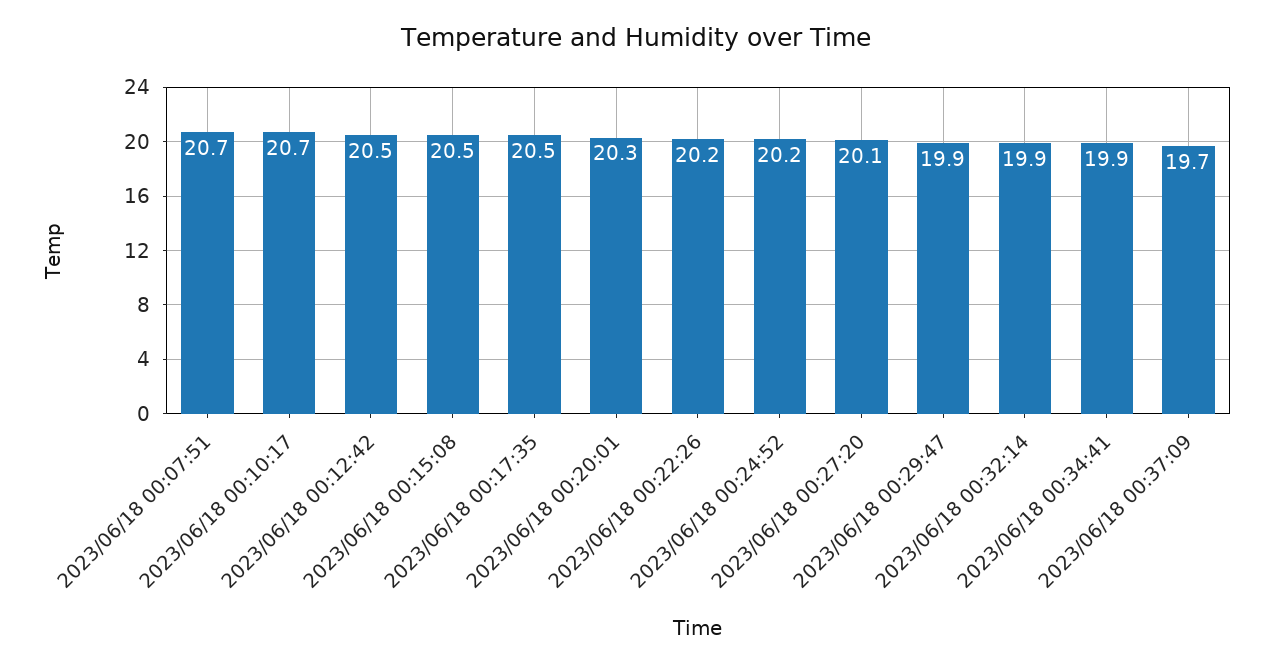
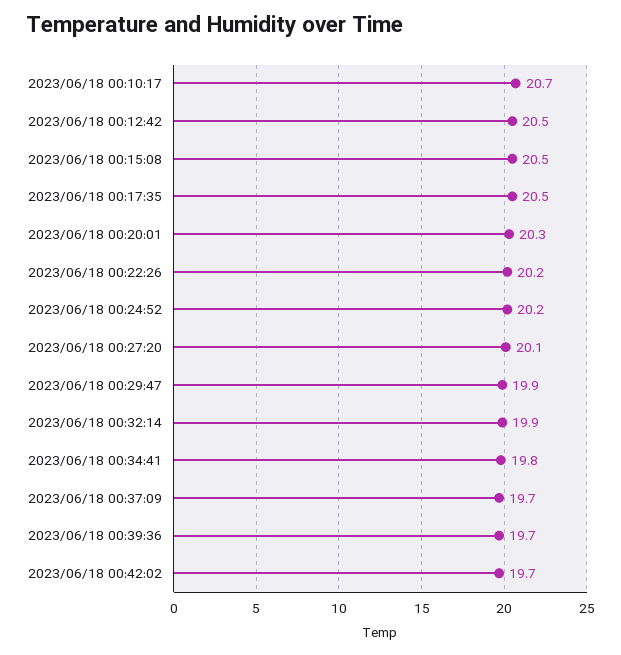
2023/06/18 00:07:51: 20.7 -> none
2023/06/18 00:34:41: 19.9 -> 19.8
2023/06/18 00:39:36: none -> 19.7
2023/06/18 00:42:02: none -> 19.7

